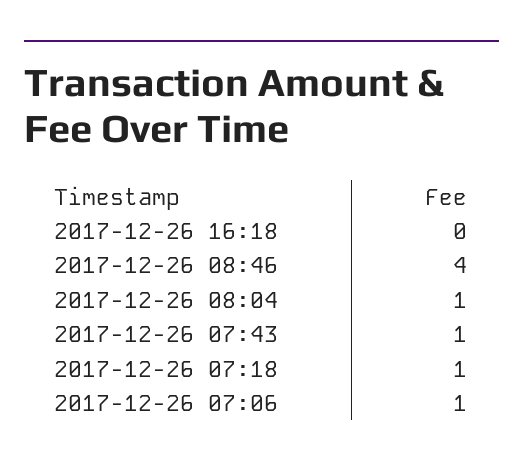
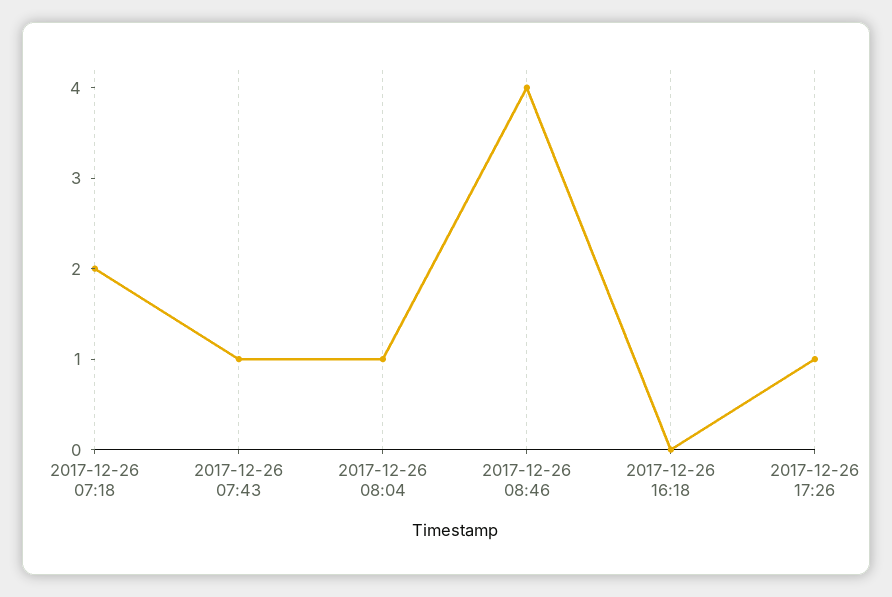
2017-12-26 07:18: 1 -> 2
2017-12-26 07:06: 1 -> none
2017-12-26 17:26: none -> 1

